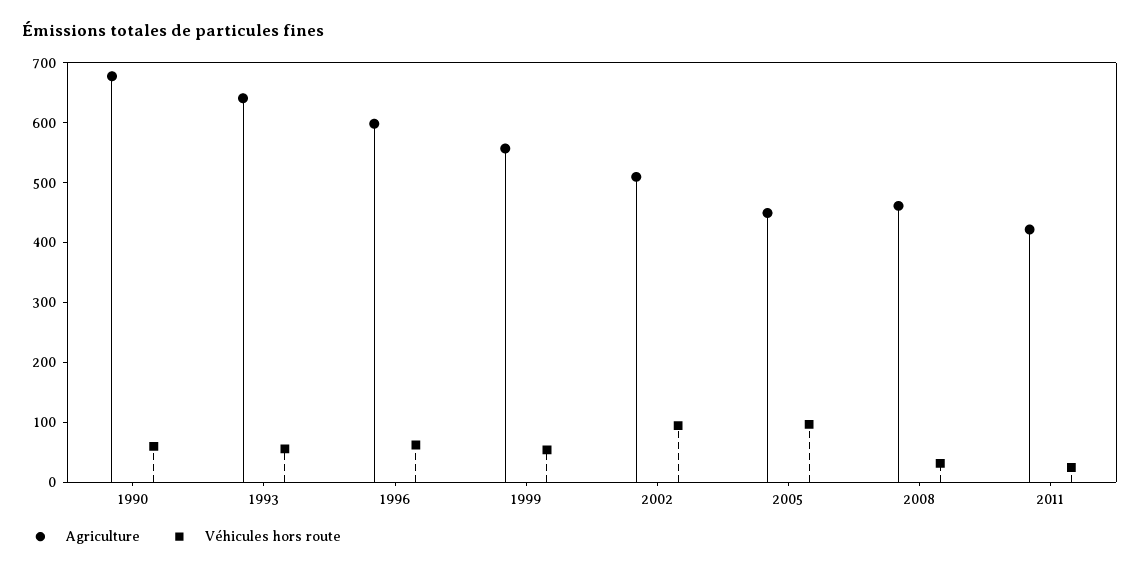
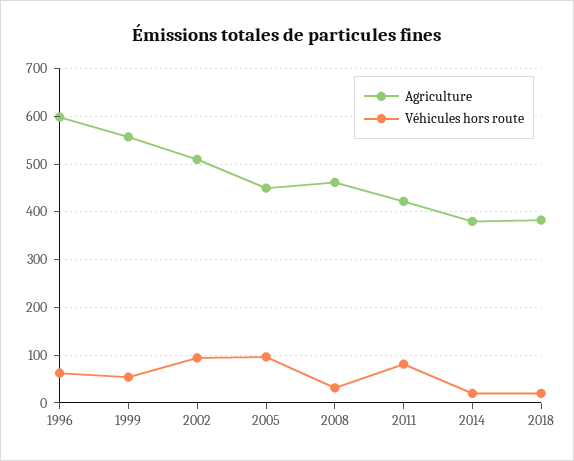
Agriculture, 1990: 680 -> none
Véhicules hors route, 1990: 60 -> none
Agriculture, 1993: 640 -> none
Véhicules hors route, 1993: 60 -> none
Véhicules hors route, 2011: 20 -> 80
Agriculture, 2014: none -> 380
Véhicules hors route, 2014: none -> 20
Agriculture, 2018: none -> 380
Véhicules hors route, 2018: none -> 20

